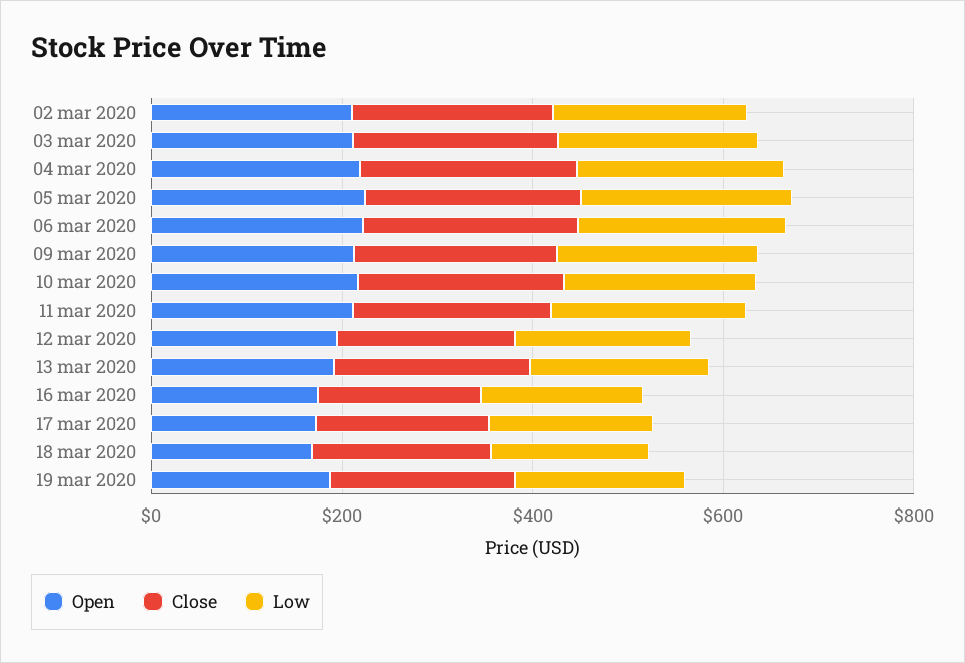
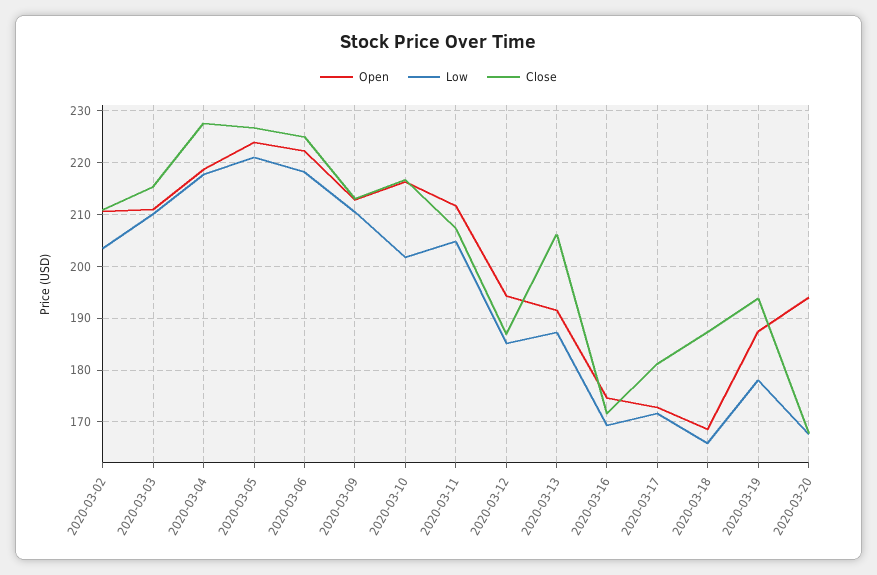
Open, 2020-03-20: none -> 194
Low, 2020-03-20: none -> 168
Close, 2020-03-20: none -> 168

